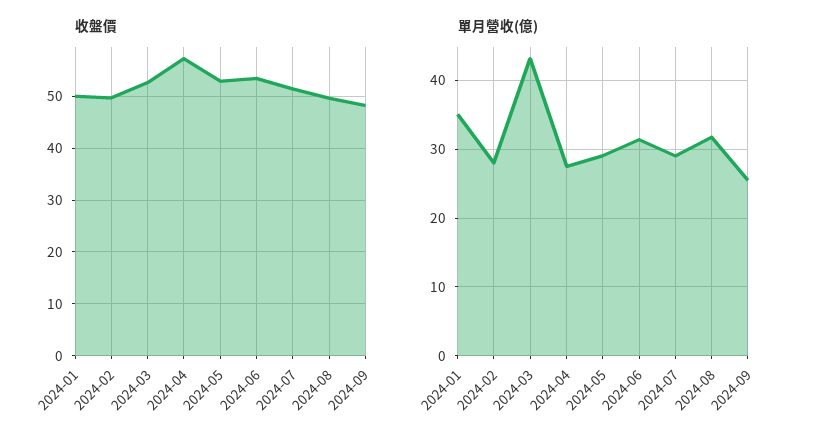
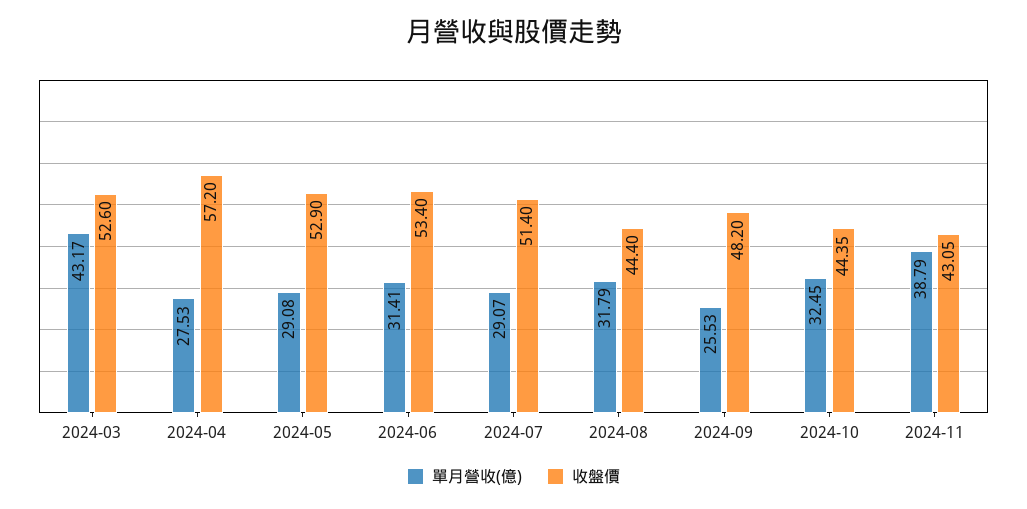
收盤價, 2024-01: 50 -> none
收盤價, 2024-02: 50 -> none
收盤價, 2024-08: 50 -> 44.4
單月營收(億), 2024-01: 35 -> none
單月營收(億), 2024-02: 28 -> none
單月營收(億), 2024-10: none -> 32.45
收盤價, 2024-10: none -> 44.35
單月營收(億), 2024-11: none -> 38.79
收盤價, 2024-11: none -> 43.05

